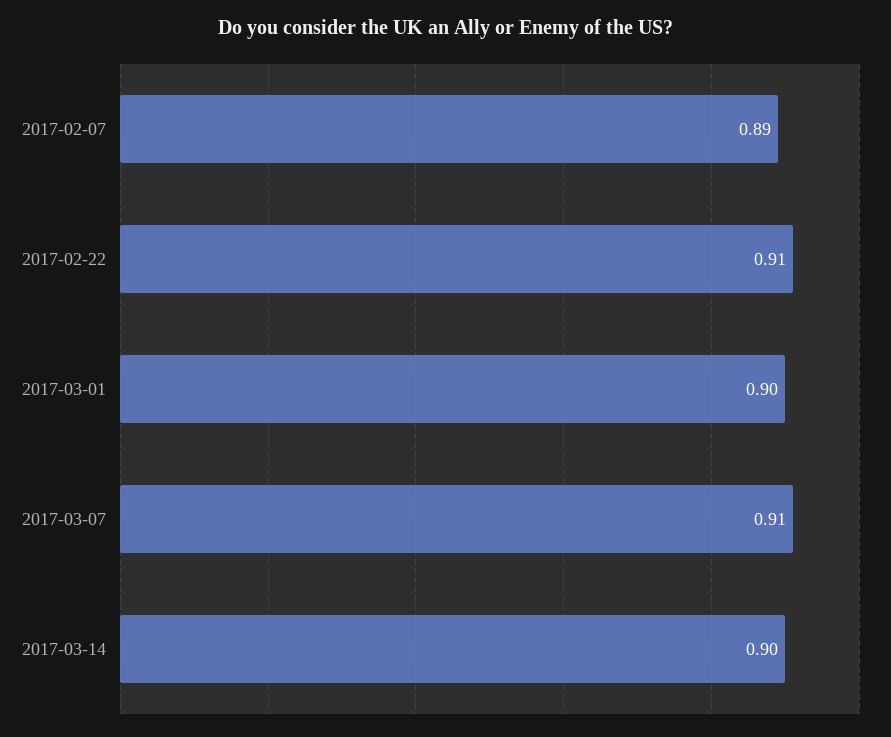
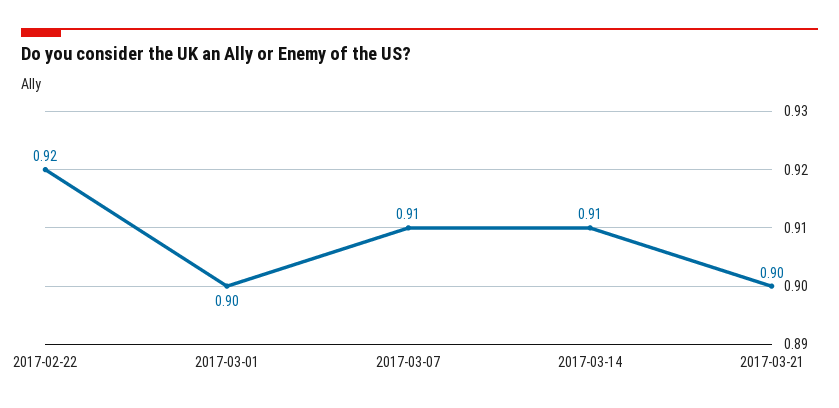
2017-02-07: 0.89 -> none
2017-02-22: 0.91 -> 0.92
2017-03-14: 0.9 -> 0.91
2017-03-21: none -> 0.9

